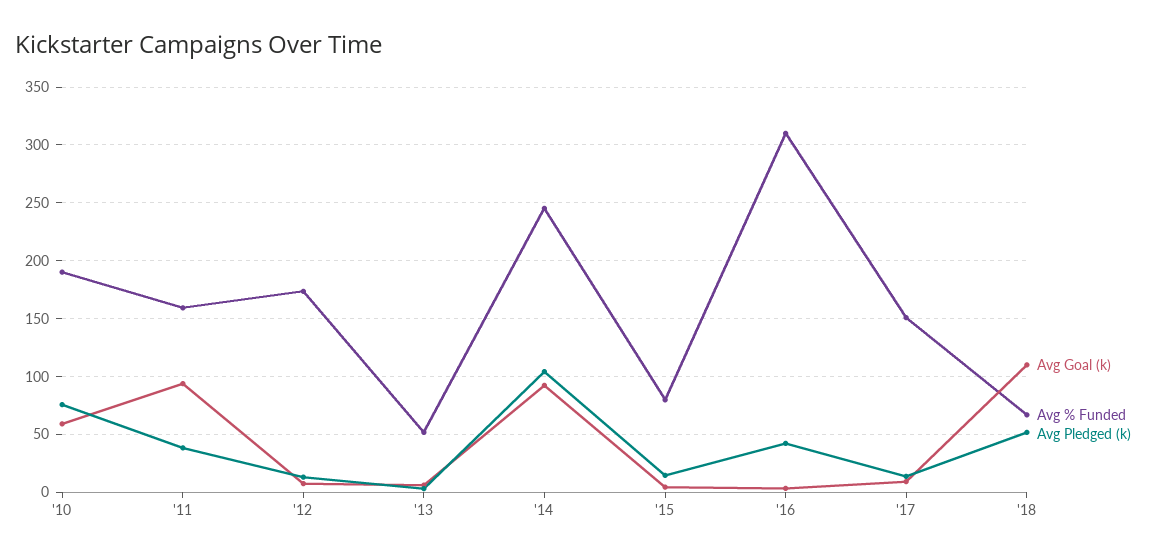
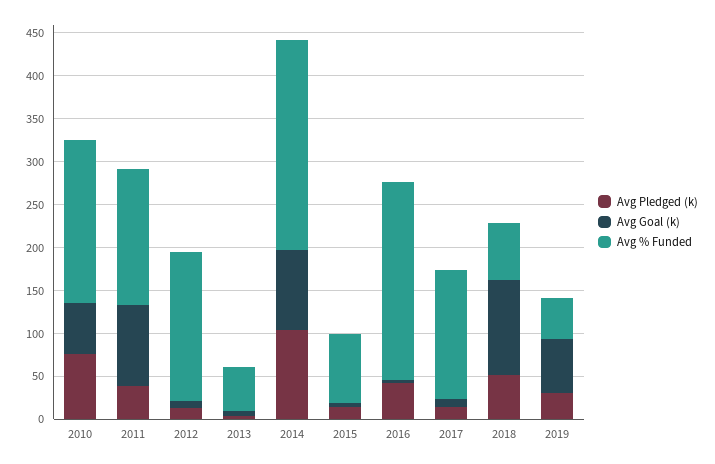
Avg % Funded, '16: 310 -> 230
Avg Pledged (k), 2019: none -> 30
Avg Goal (k), 2019: none -> 60
Avg % Funded, 2019: none -> 50

